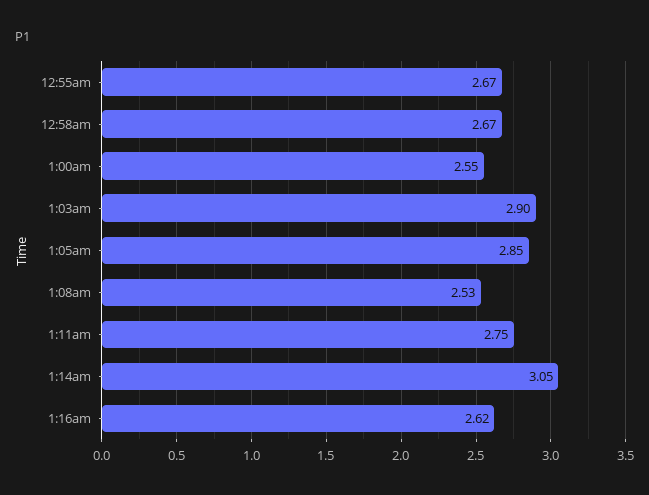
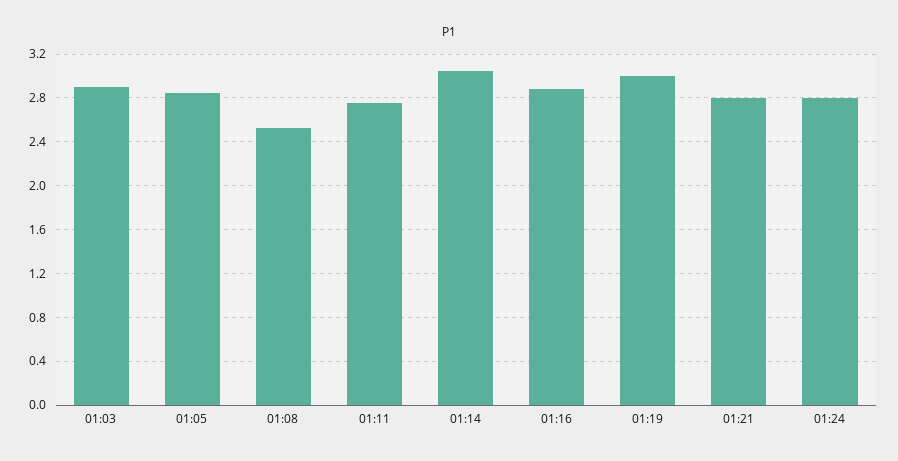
12:55am: 2.67 -> none
12:58am: 2.67 -> none
1:00am: 2.55 -> none
1:16am: 2.62 -> 2.9
01:19: none -> 3
01:21: none -> 2.8
01:24: none -> 2.8

